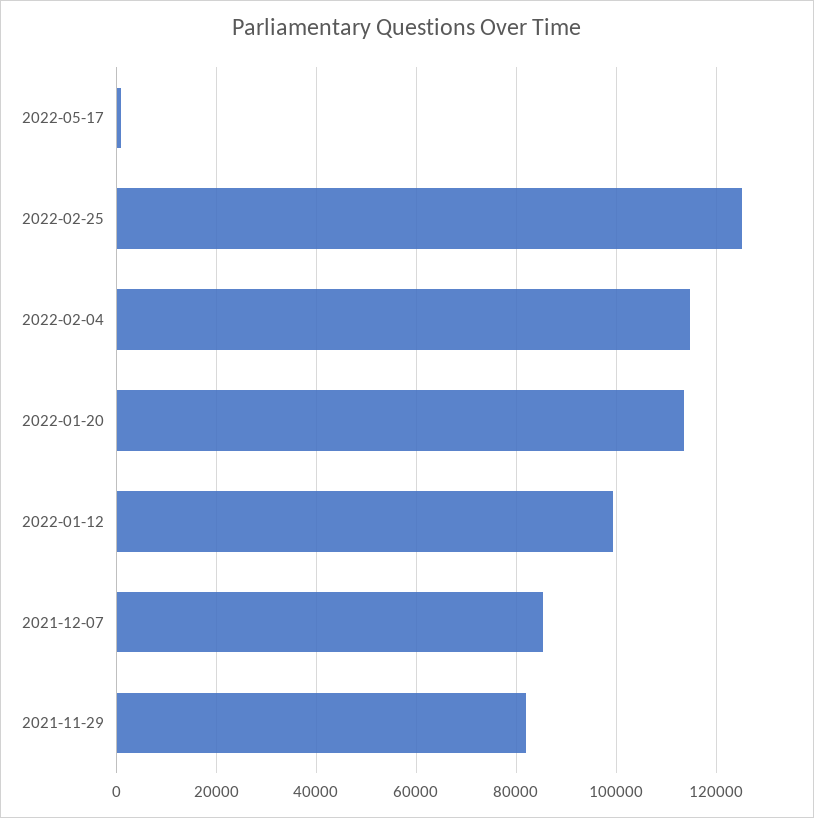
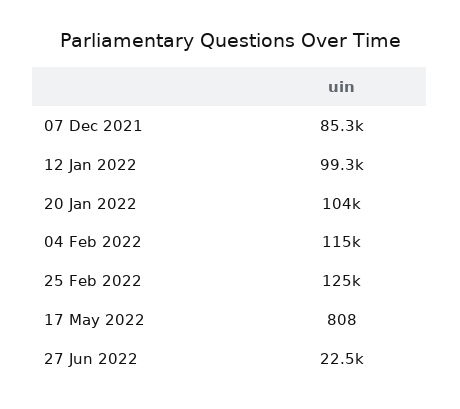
2022-01-20: 114000 -> 104000
2021-11-29: 82000 -> none
27 Jun 2022: none -> 22500

